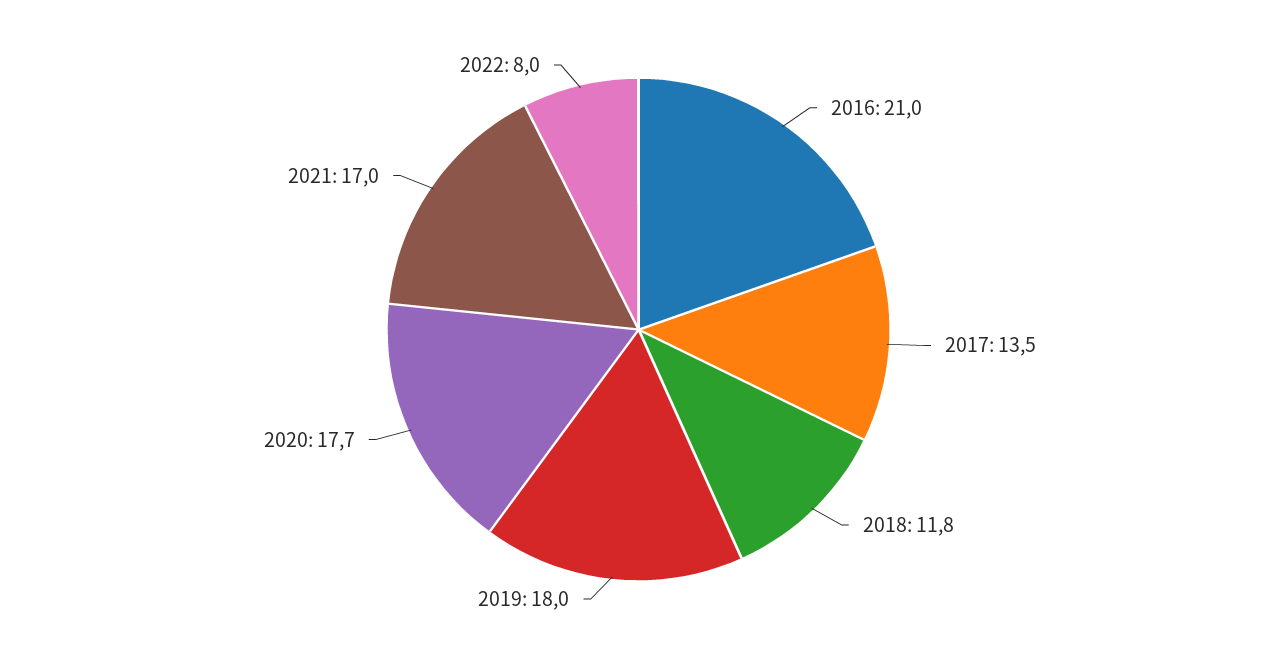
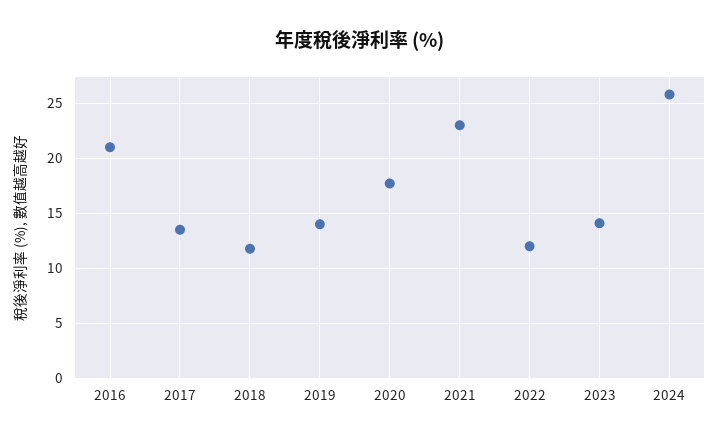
2019: 18 -> 14
2021: 17 -> 23
2022: 8 -> 12
2023: none -> 14
2024: none -> 26

